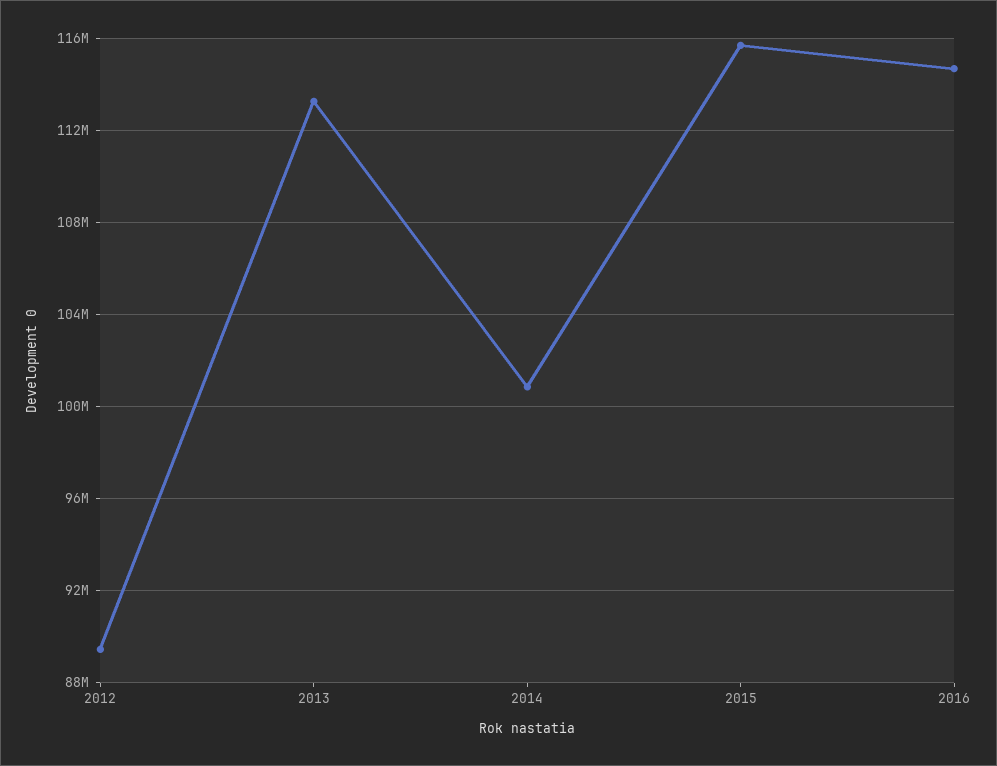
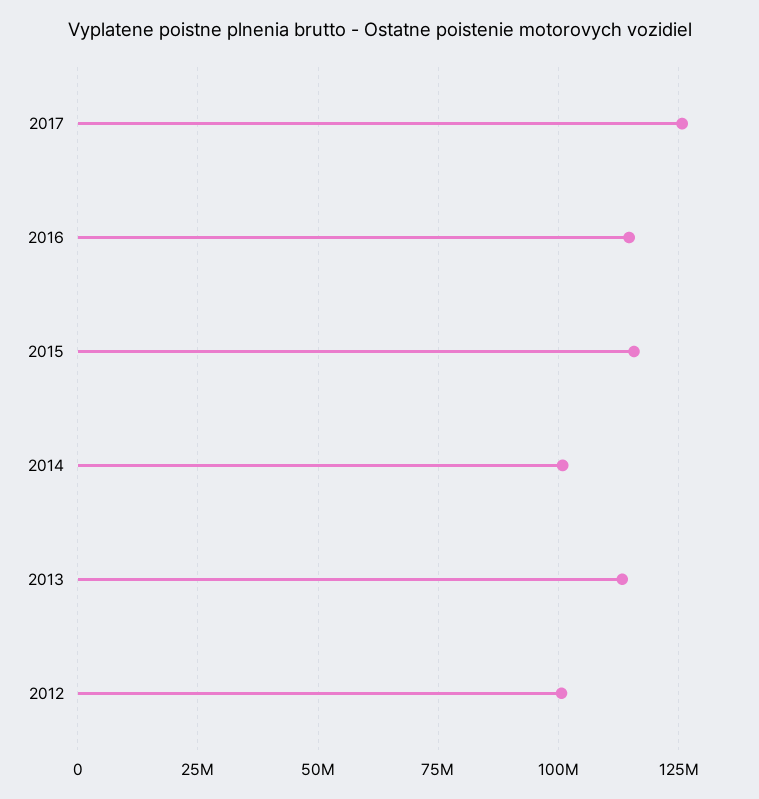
2012: 89500000 -> 100000000
2017: none -> 125000000

